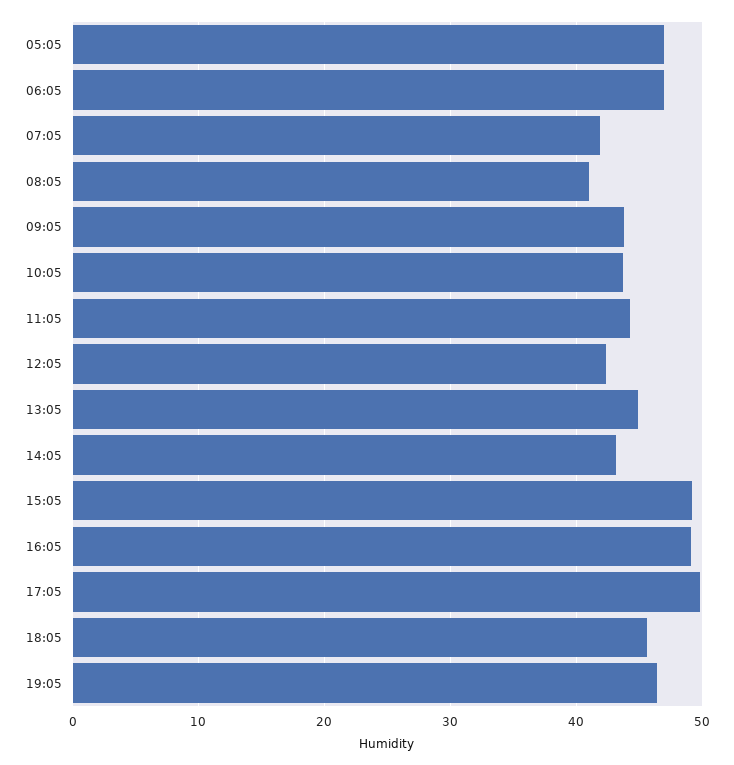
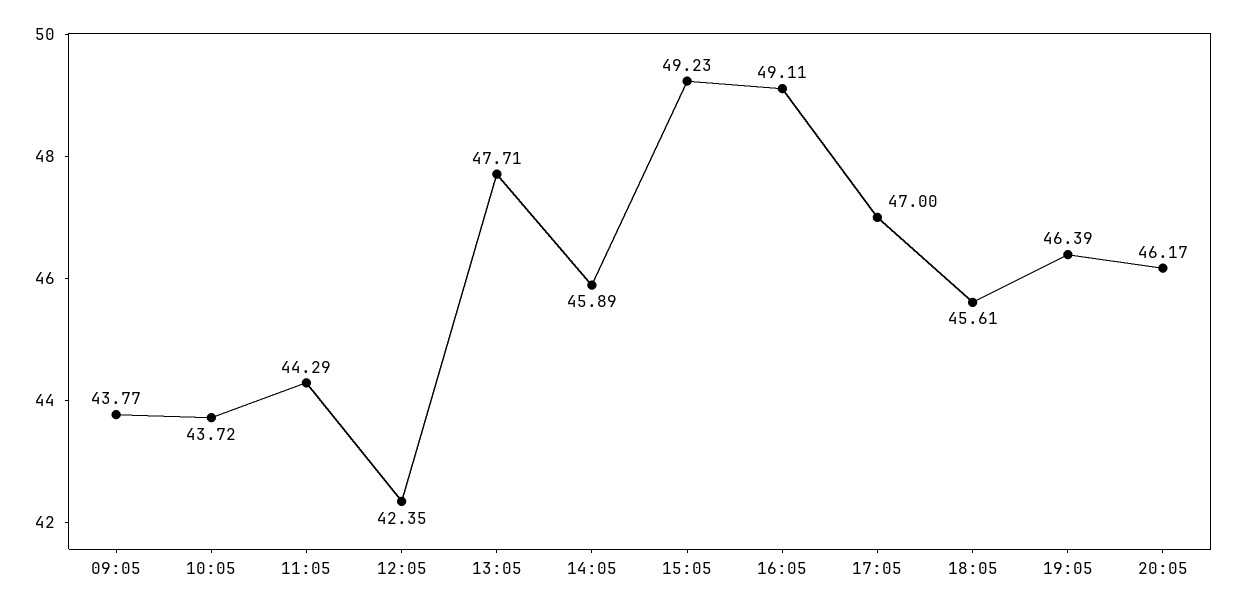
05:05: 47 -> none
06:05: 47 -> none
07:05: 42 -> none
08:05: 41 -> none
13:05: 45 -> 47.71
14:05: 43 -> 45.89
17:05: 50 -> 47
20:05: none -> 46.17

